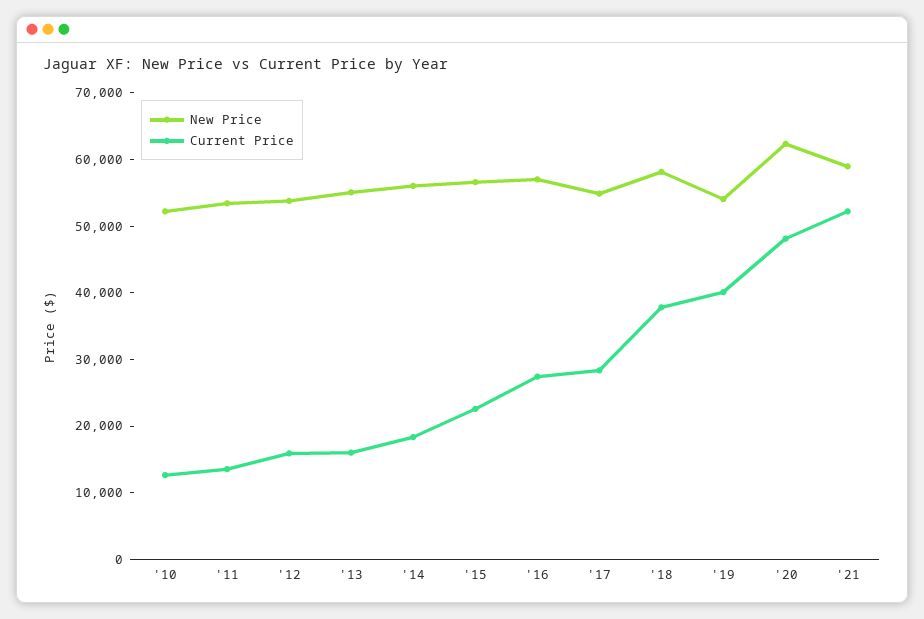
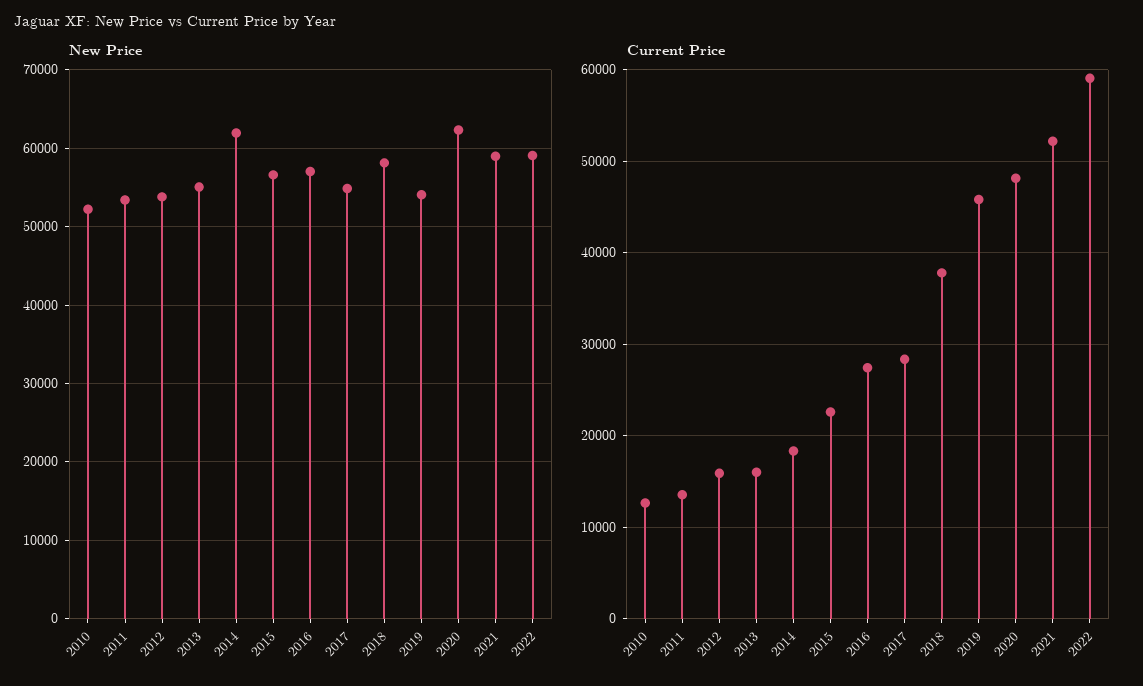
New Price, '14: 56000 -> 62000
Current Price, '19: 40000 -> 46000
New Price, 2022: none -> 59000
Current Price, 2022: none -> 59000

